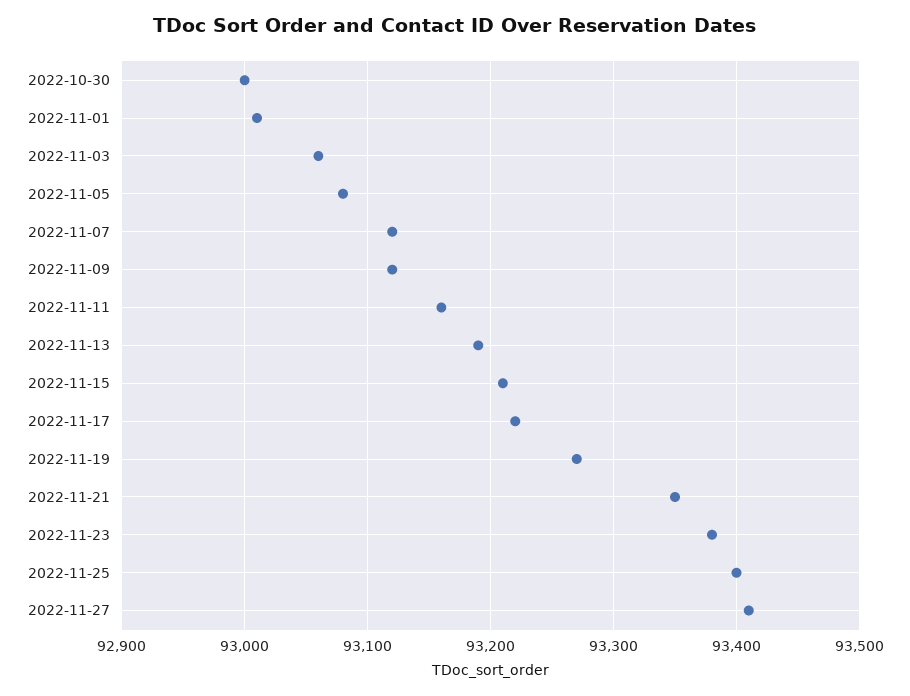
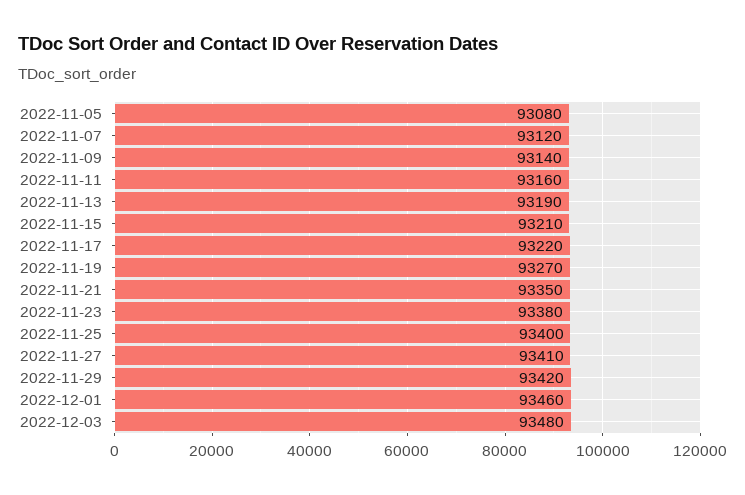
2022-10-30: 93000 -> none
2022-11-01: 93010 -> none
2022-11-03: 93060 -> none
2022-11-09: 93120 -> 93140
2022-11-29: none -> 93420
2022-12-01: none -> 93460
2022-12-03: none -> 93480

